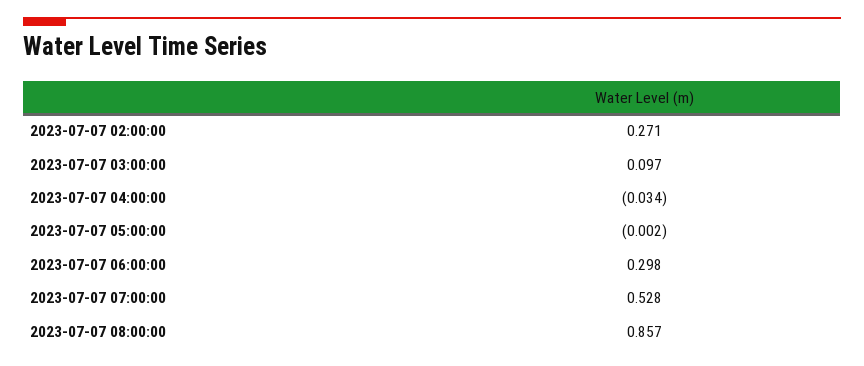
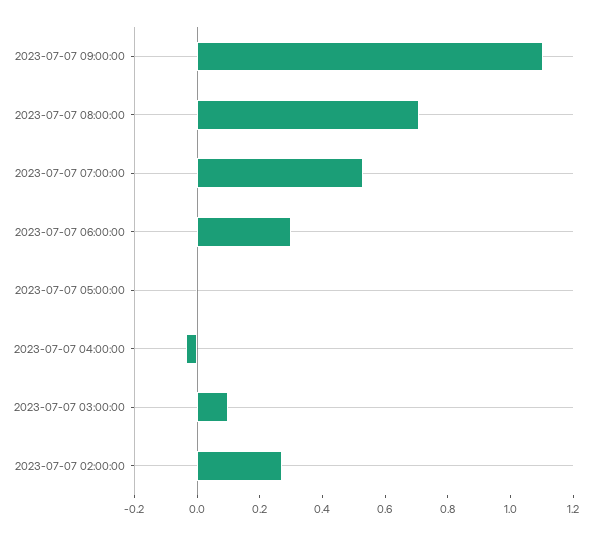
2023-07-07 08:00:00: 0.857 -> 0.7
2023-07-07 09:00:00: none -> 1.1

